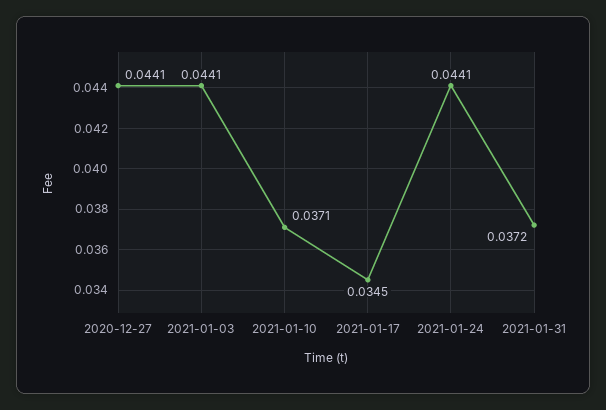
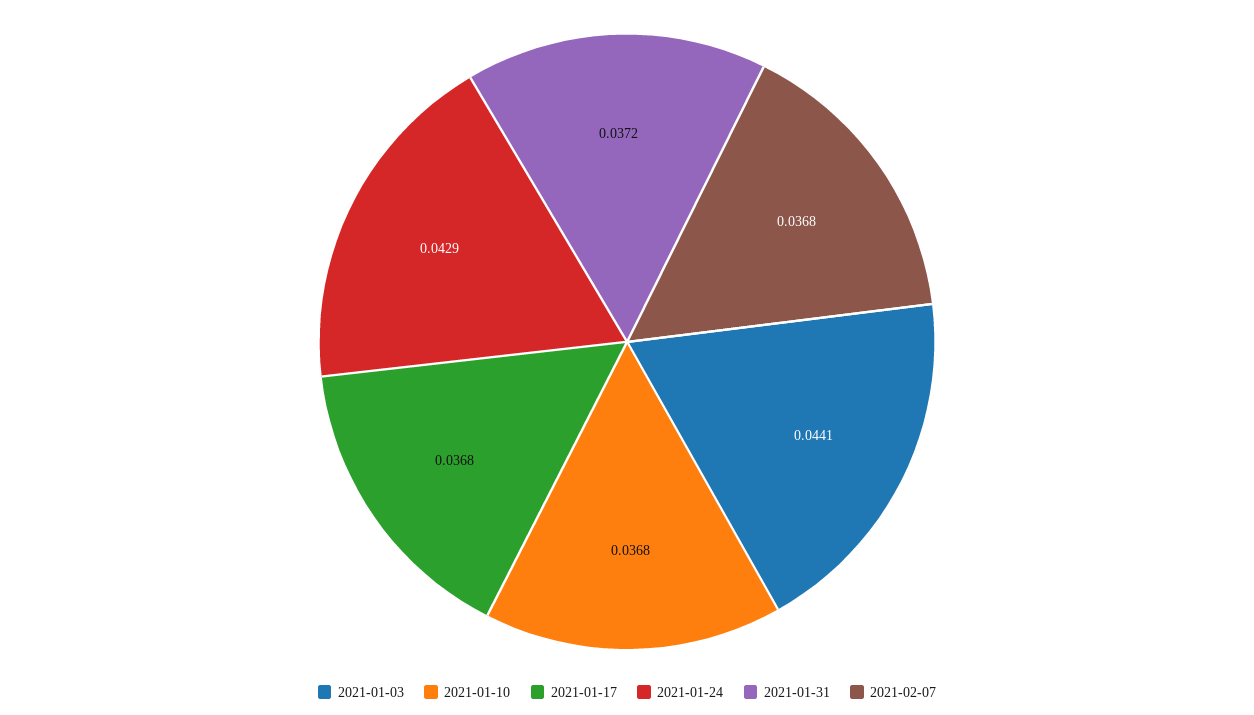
2020-12-27: 0.0441 -> none
2021-01-10: 0.0371 -> 0.0368
2021-01-17: 0.0345 -> 0.0368
2021-01-24: 0.0441 -> 0.0429
2021-02-07: none -> 0.0368

